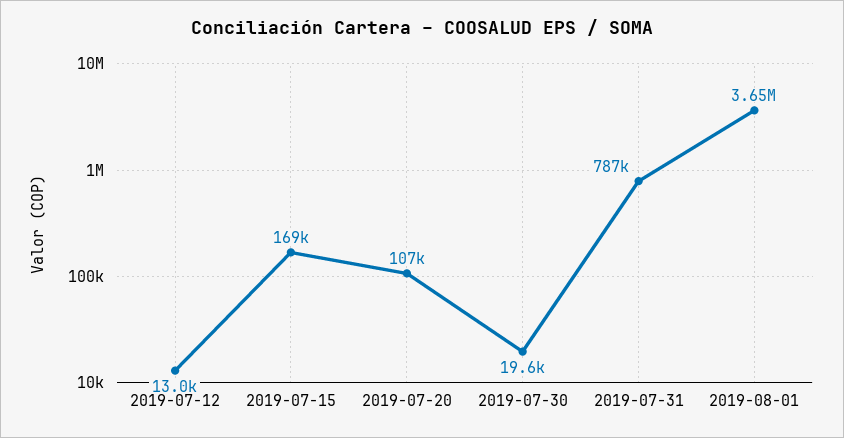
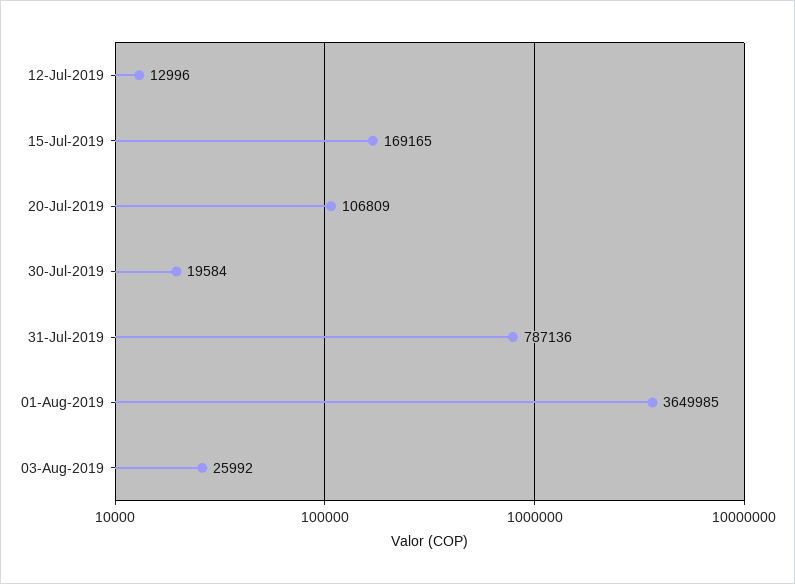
03-Aug-2019: none -> 25992

